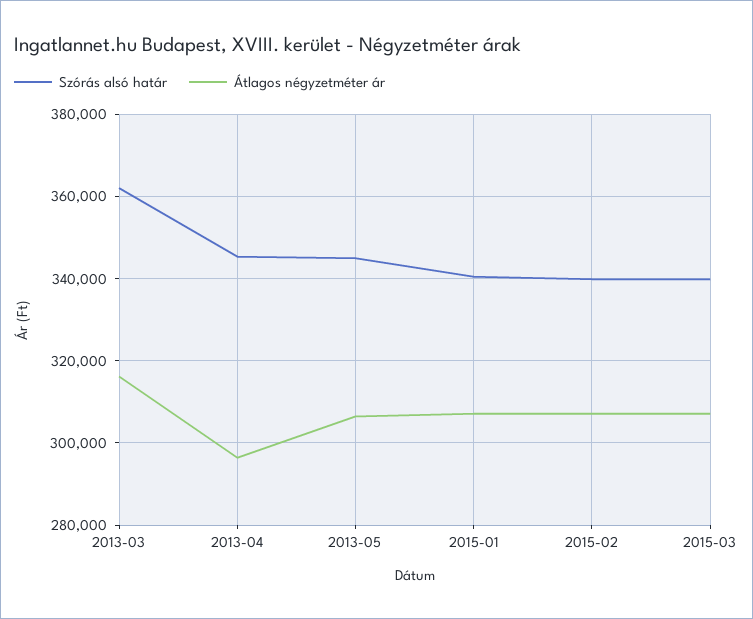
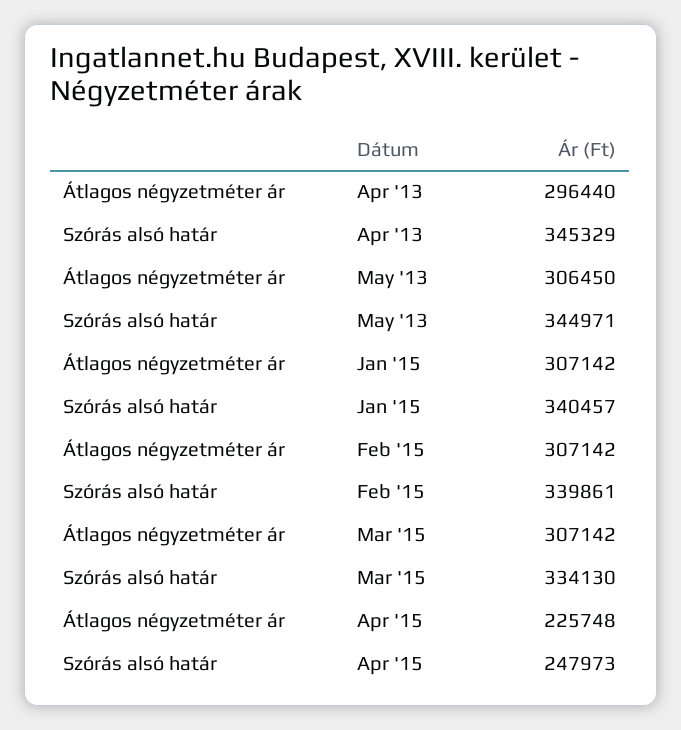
Szórás alsó határ, 2013-03: 362000 -> none
Átlagos négyzetméter ár, 2013-03: 316000 -> none
Szórás alsó határ, 2015-03: 340000 -> 334130
Átlagos négyzetméter ár, Apr '15: none -> 225748
Szórás alsó határ, Apr '15: none -> 247973

